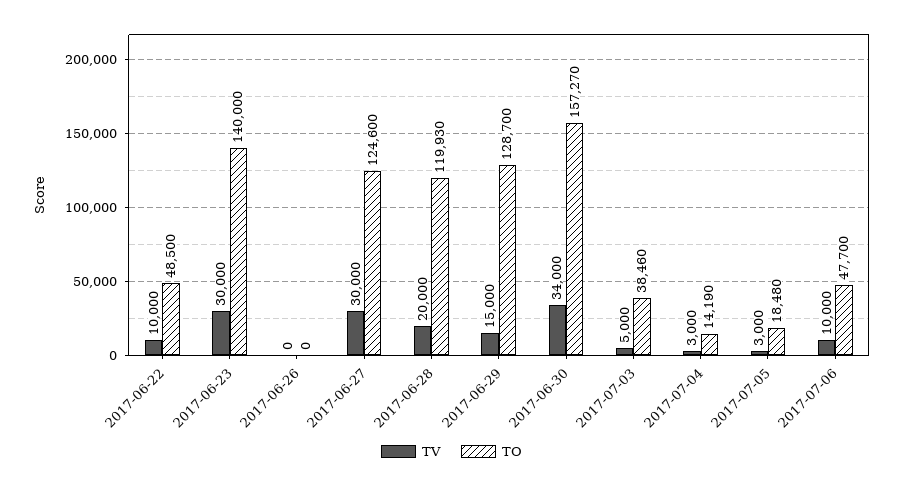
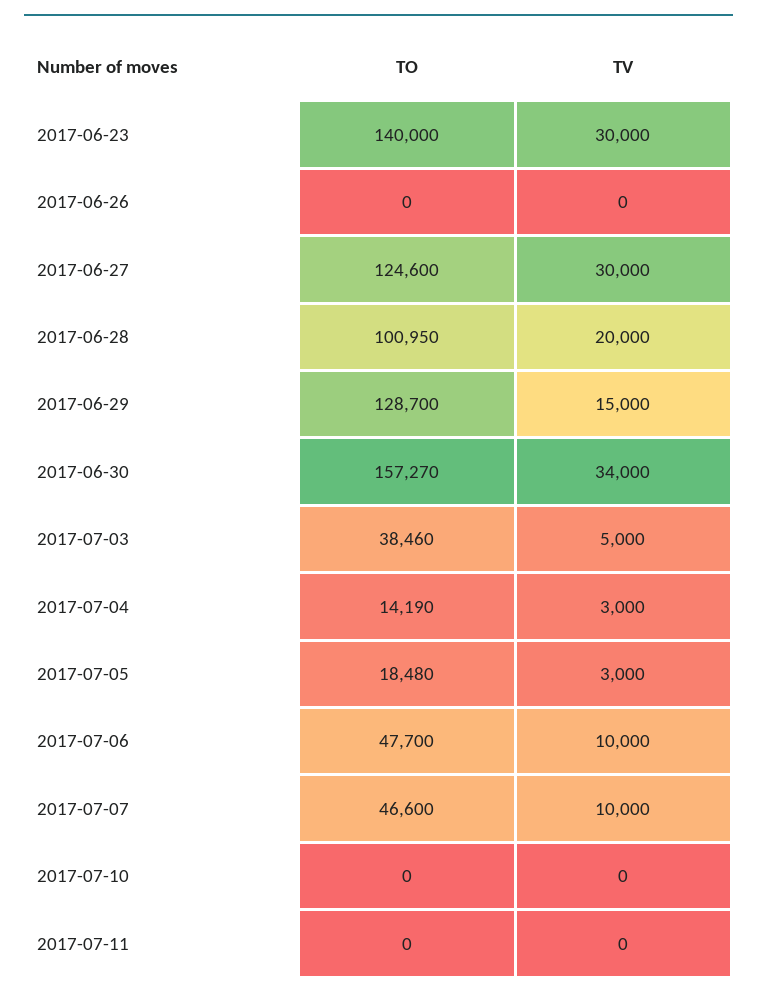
TV, 2017-06-22: 10000 -> none
TO, 2017-06-22: 48500 -> none
TO, 2017-06-28: 119930 -> 100950
TO, 2017-07-07: none -> 46600
TV, 2017-07-07: none -> 10000
TO, 2017-07-10: none -> 0
TV, 2017-07-10: none -> 0
TO, 2017-07-11: none -> 0
TV, 2017-07-11: none -> 0

